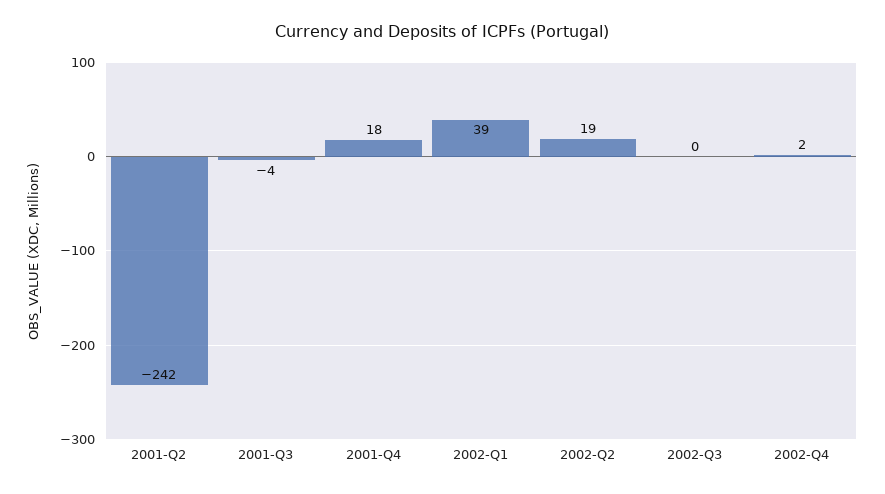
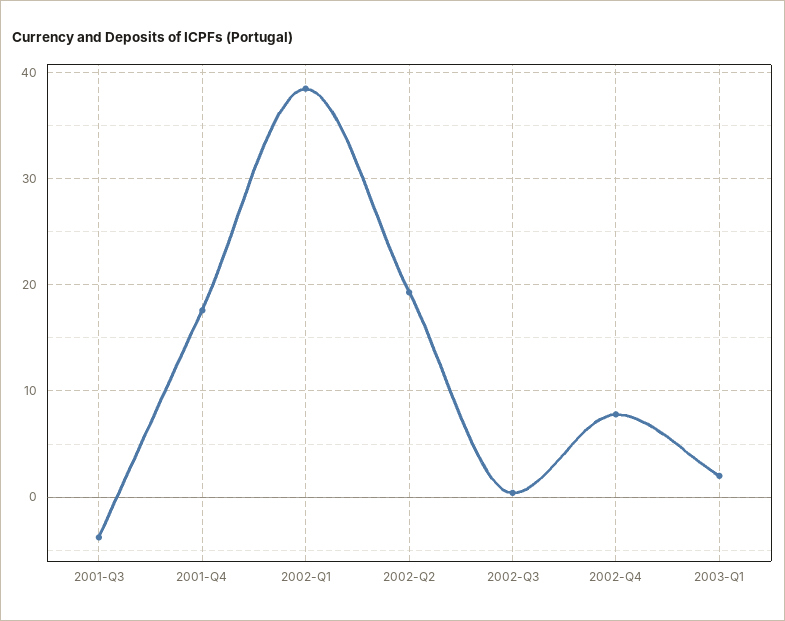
2001-Q2: -242 -> none
2002-Q4: 2 -> 8
2003-Q1: none -> 2

